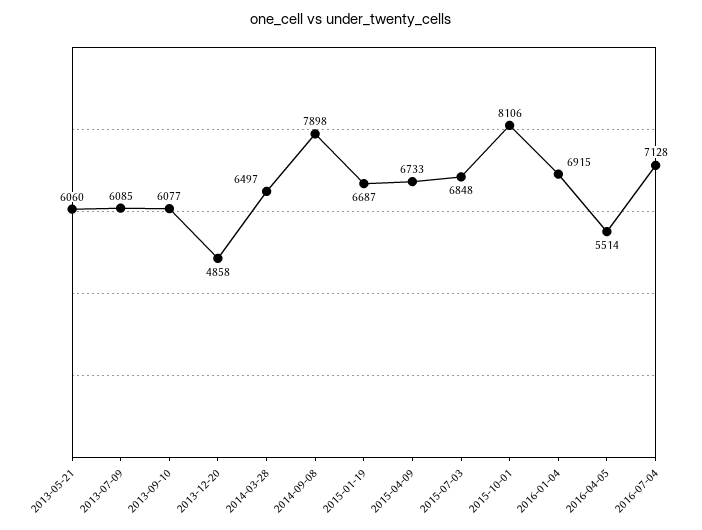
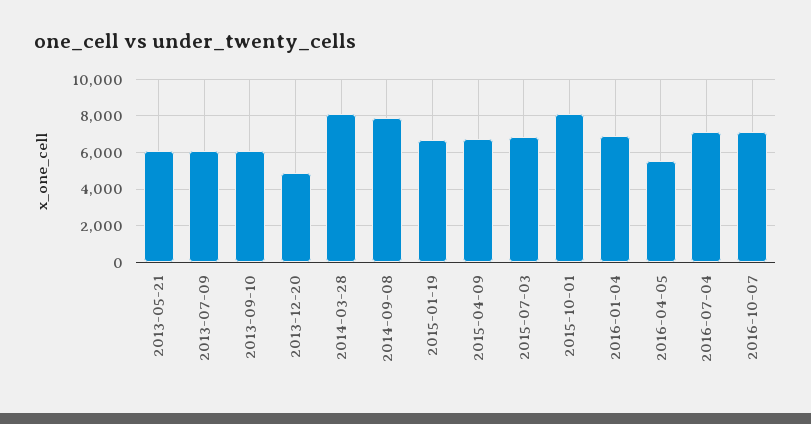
2014-03-28: 6497 -> 8000
2016-10-07: none -> 7000

